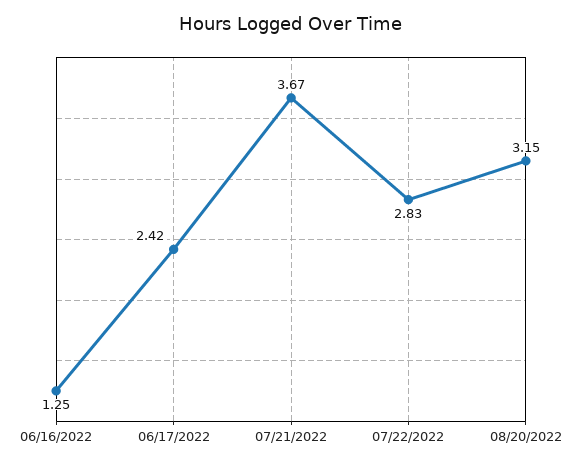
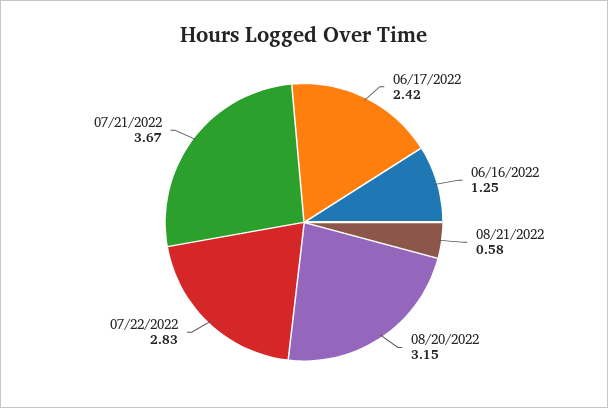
08/21/2022: none -> 0.58

